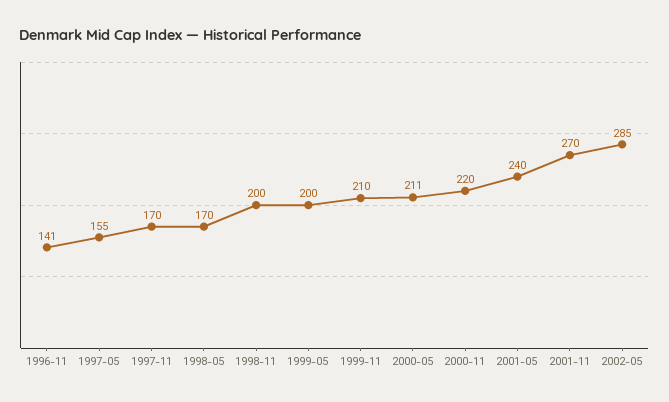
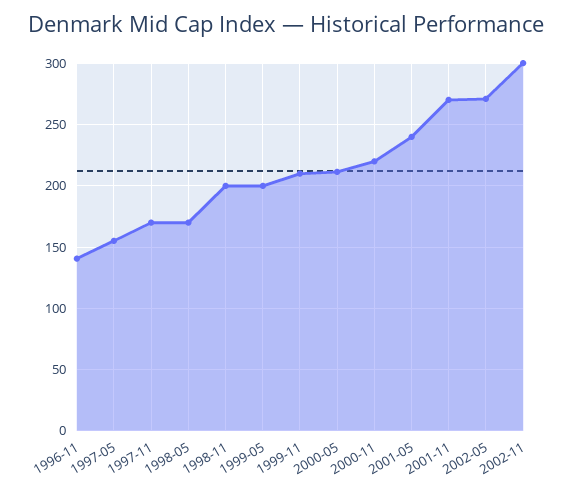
2002-05: 285 -> 270
2002-11: none -> 300

